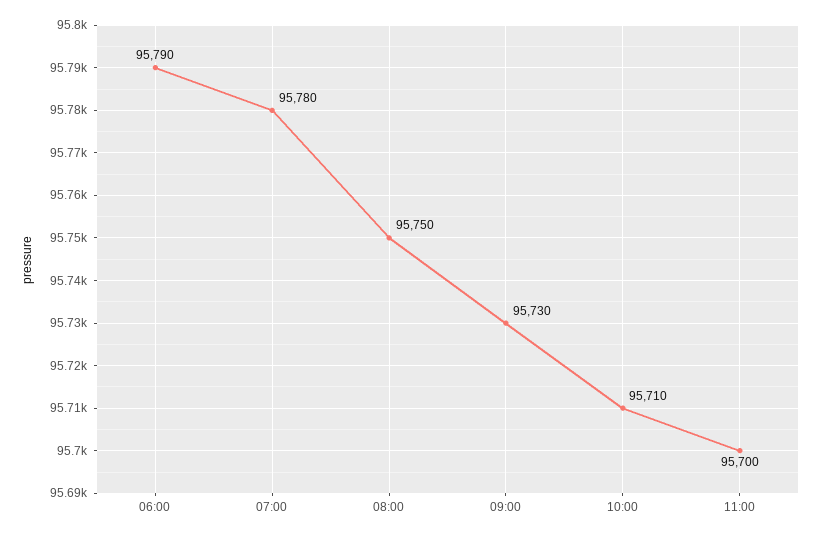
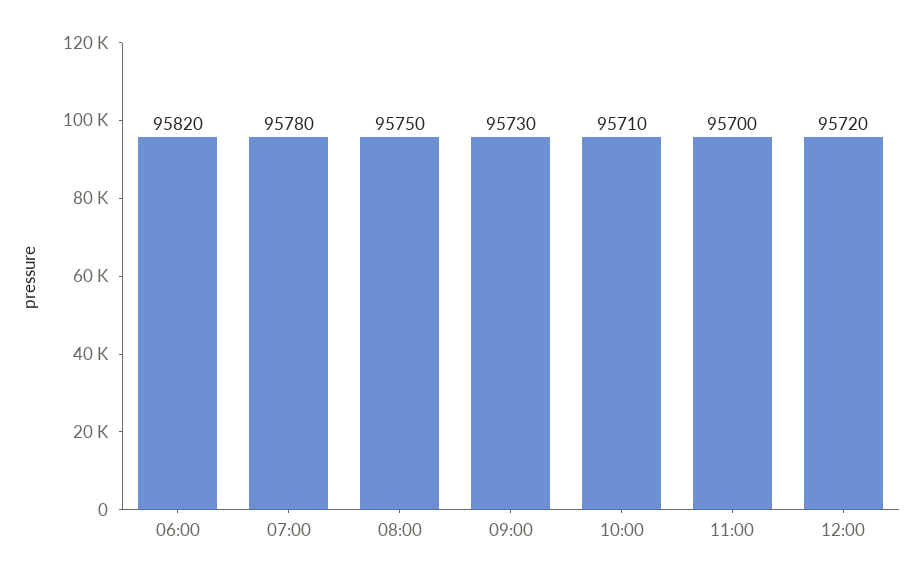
06:00: 95790 -> 95820
12:00: none -> 95720

